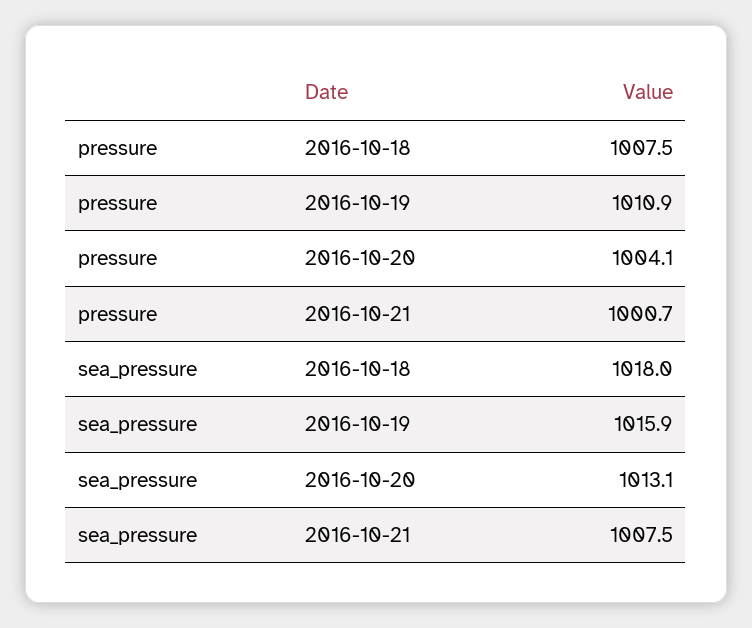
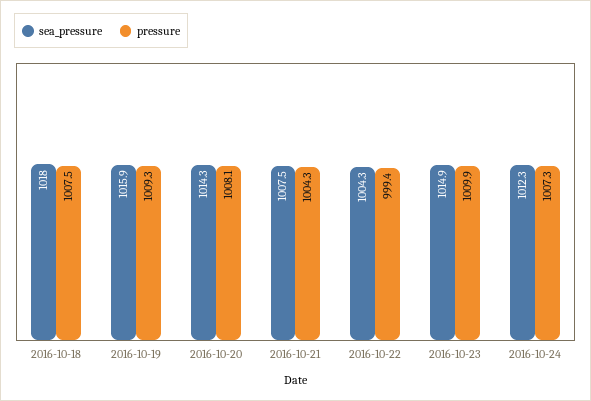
pressure, 2016-10-19: 1010.9 -> 1009.3
pressure, 2016-10-20: 1004.1 -> 1008.1
pressure, 2016-10-21: 1000.7 -> 1004.3
sea_pressure, 2016-10-20: 1013.1 -> 1014.3
sea_pressure, 2016-10-22: none -> 1004.3
pressure, 2016-10-22: none -> 999.4
sea_pressure, 2016-10-23: none -> 1014.9
pressure, 2016-10-23: none -> 1009.9
sea_pressure, 2016-10-24: none -> 1012.3
pressure, 2016-10-24: none -> 1007.3

